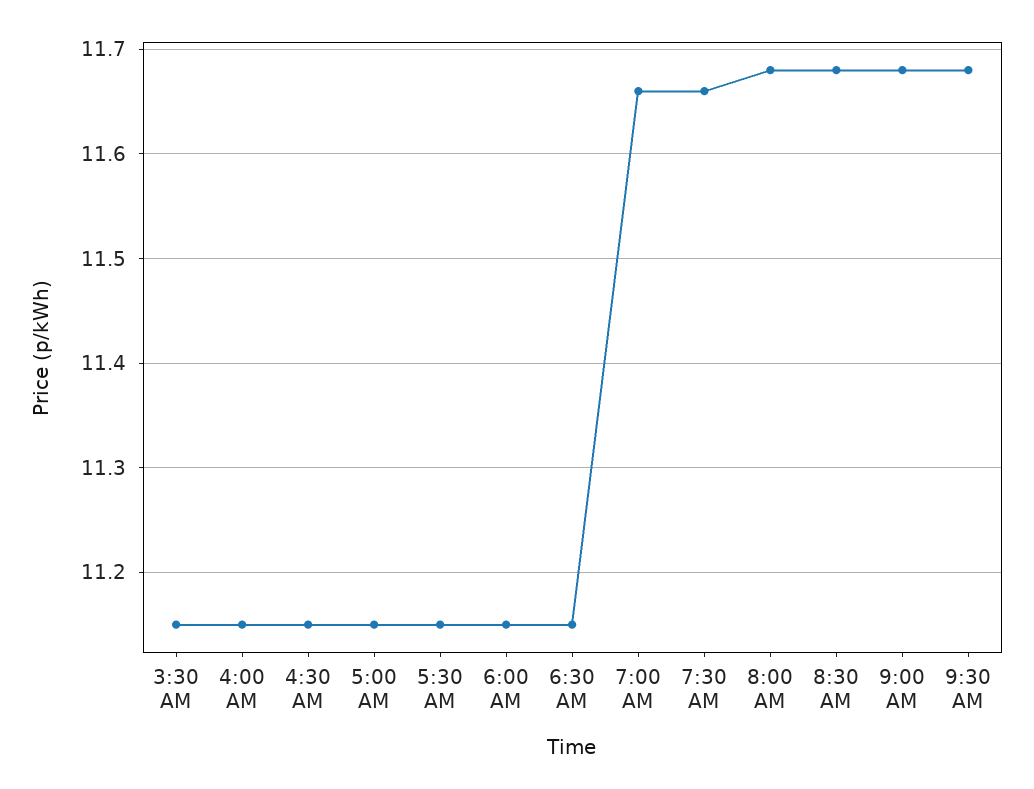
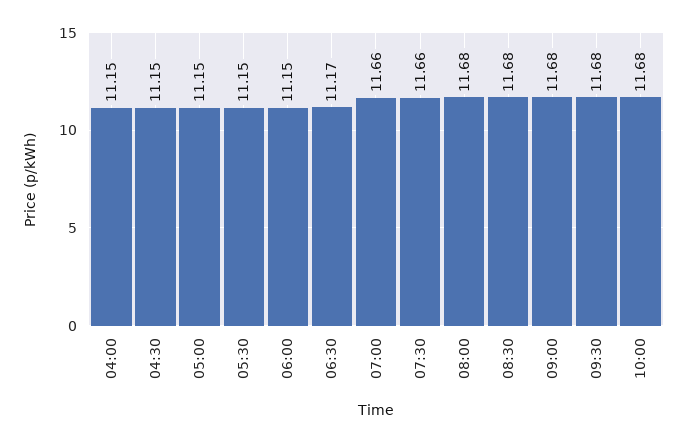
3:30 AM: 11.15 -> none
6:30 AM: 11.15 -> 11.17
10:00: none -> 11.68

